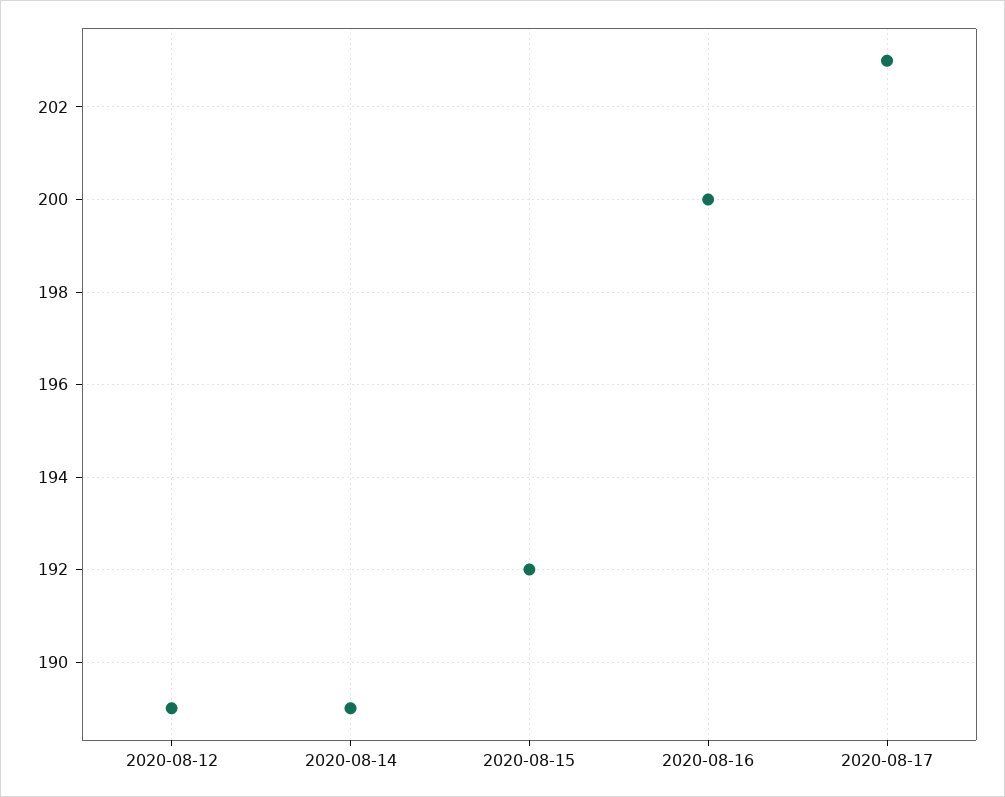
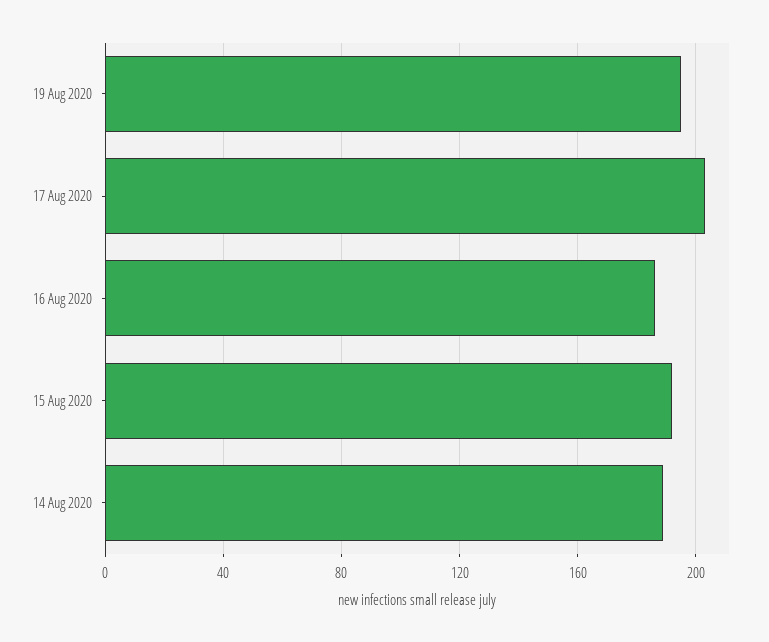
2020-08-12: 189 -> none
2020-08-16: 200 -> 185
19 Aug 2020: none -> 195

